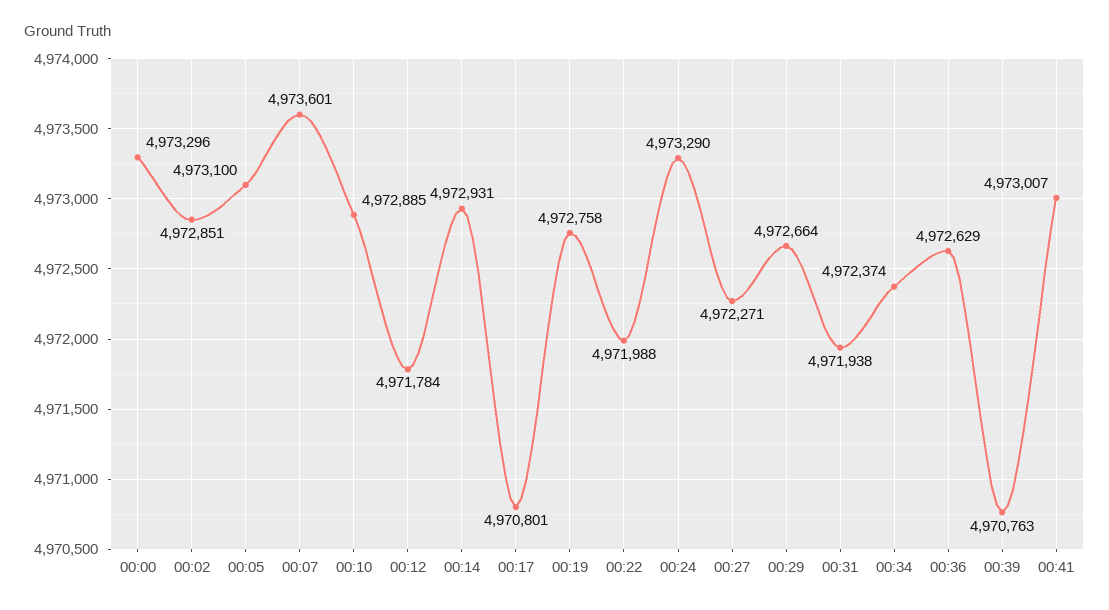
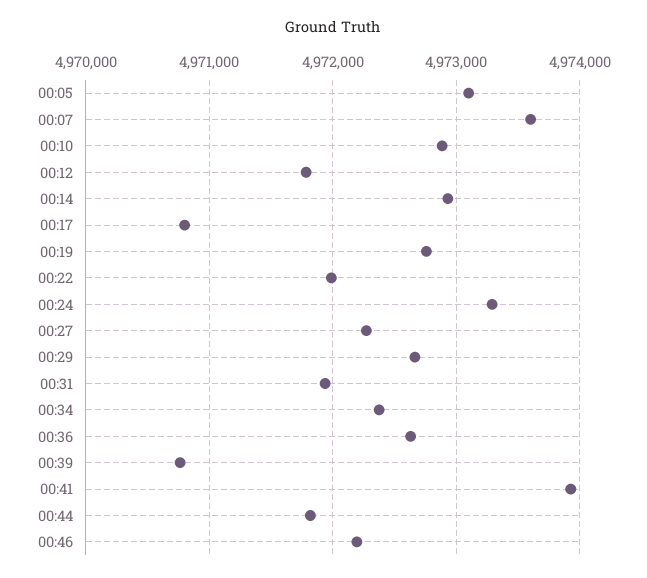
00:00: 4973296 -> none
00:02: 4972851 -> none
00:41: 4973007 -> 4973900
00:44: none -> 4971800
00:46: none -> 4972200

